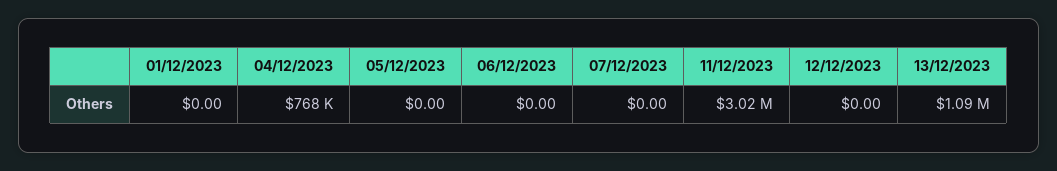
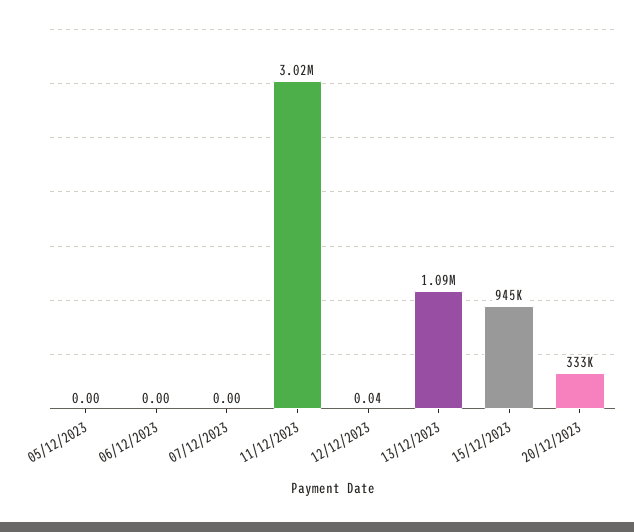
01/12/2023: 0 -> none
04/12/2023: 768000 -> none
12/12/2023: 0 -> 0.04
15/12/2023: none -> 945000
20/12/2023: none -> 333000

